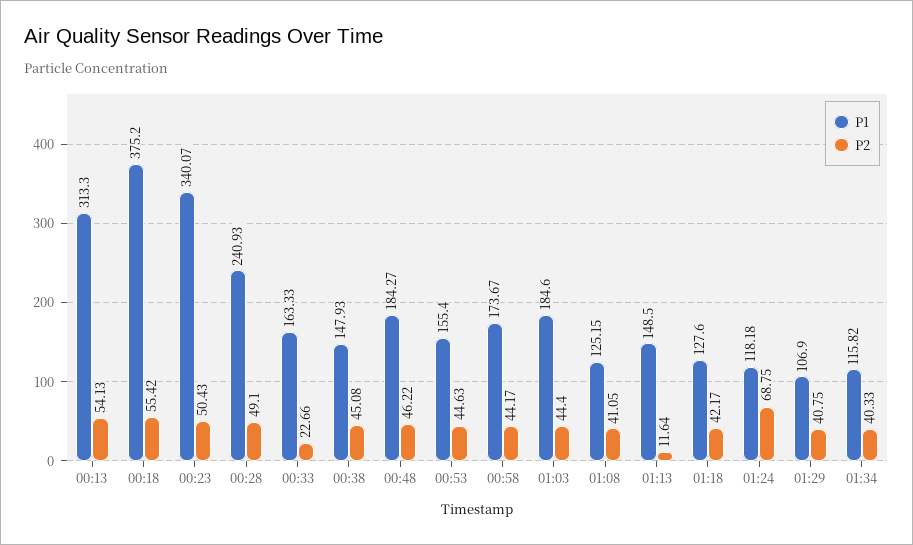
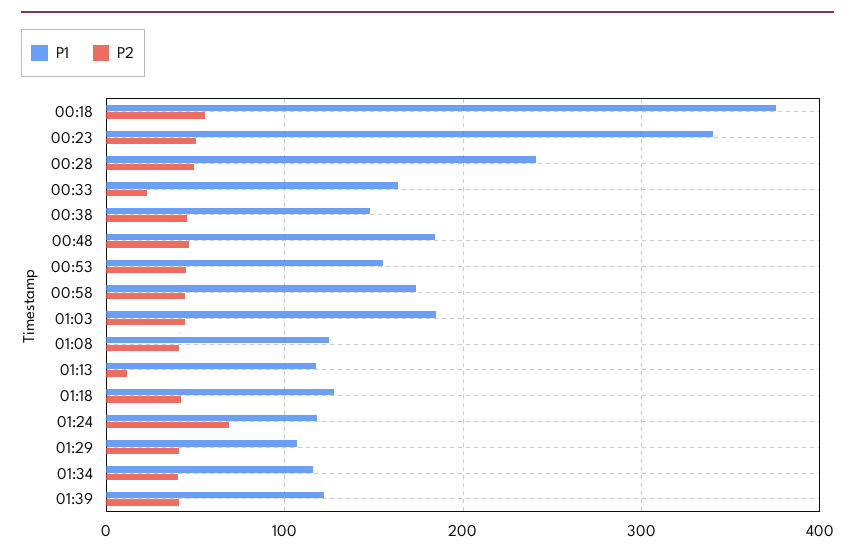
P1, 00:13: 313.3 -> none
P2, 00:13: 54.13 -> none
P1, 01:13: 148.5 -> 120
P1, 01:39: none -> 120
P2, 01:39: none -> 40

